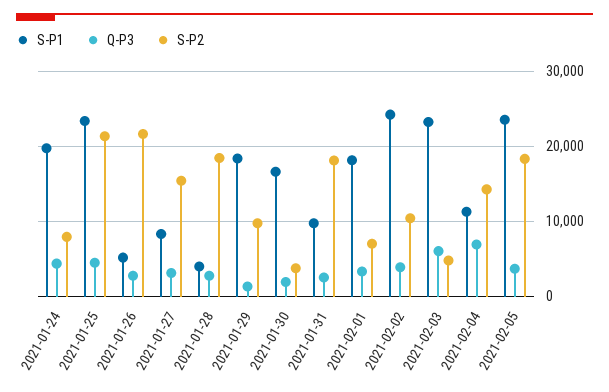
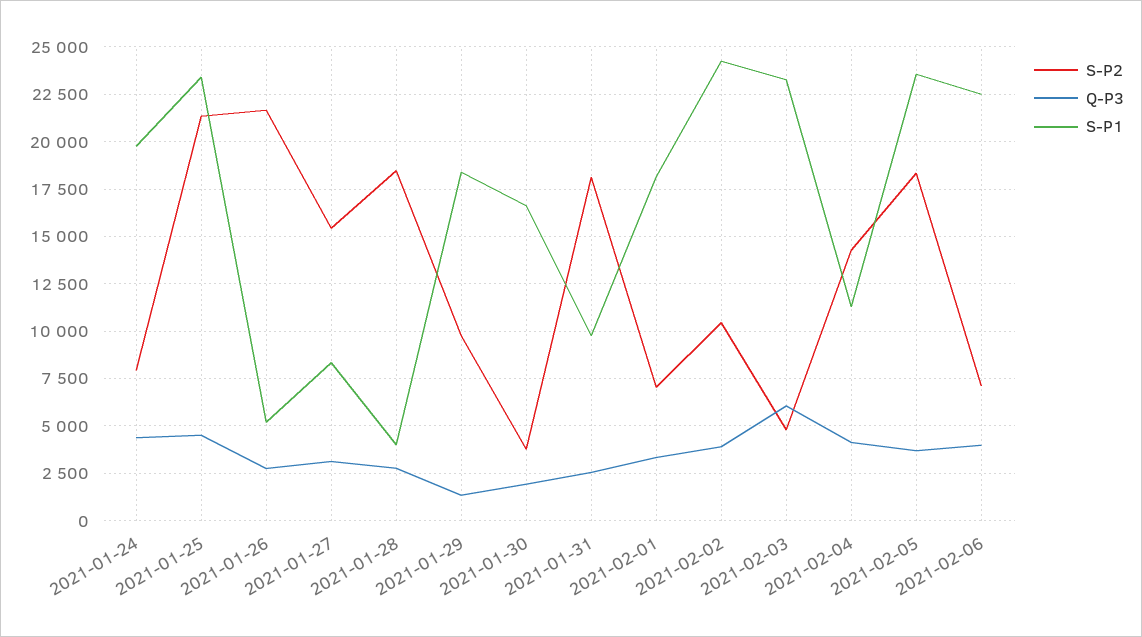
Q-P3, 2021-02-04: 7000 -> 4000
S-P2, 2021-02-06: none -> 7000
Q-P3, 2021-02-06: none -> 4000
S-P1, 2021-02-06: none -> 22500

